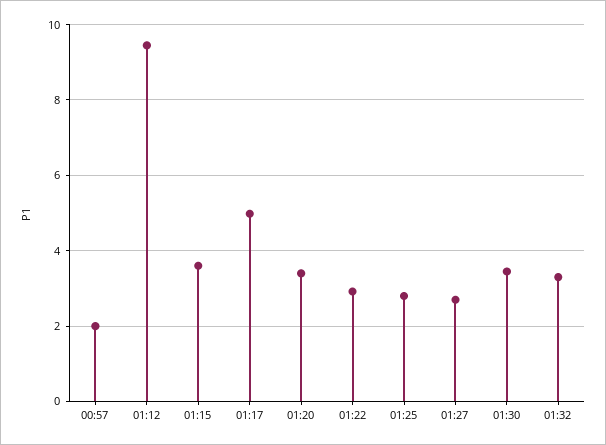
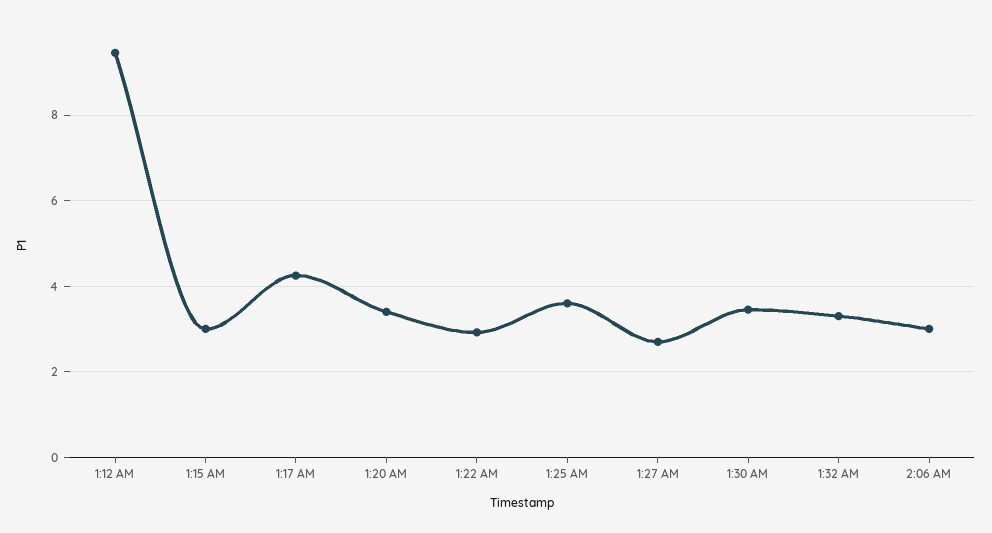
00:57: 2 -> none
01:15: 3.6 -> 3
01:17: 5 -> 4.2
01:25: 2.8 -> 3.6
2:06 AM: none -> 3

